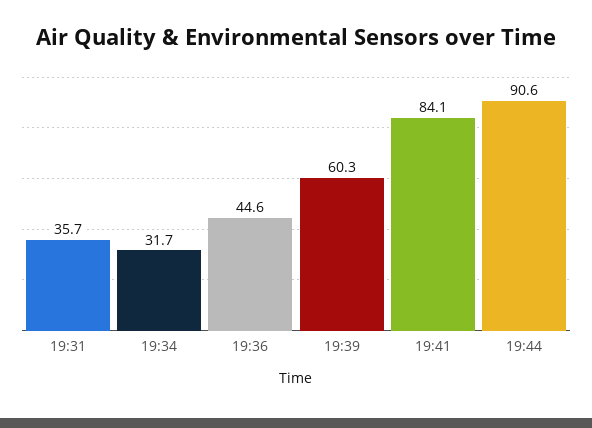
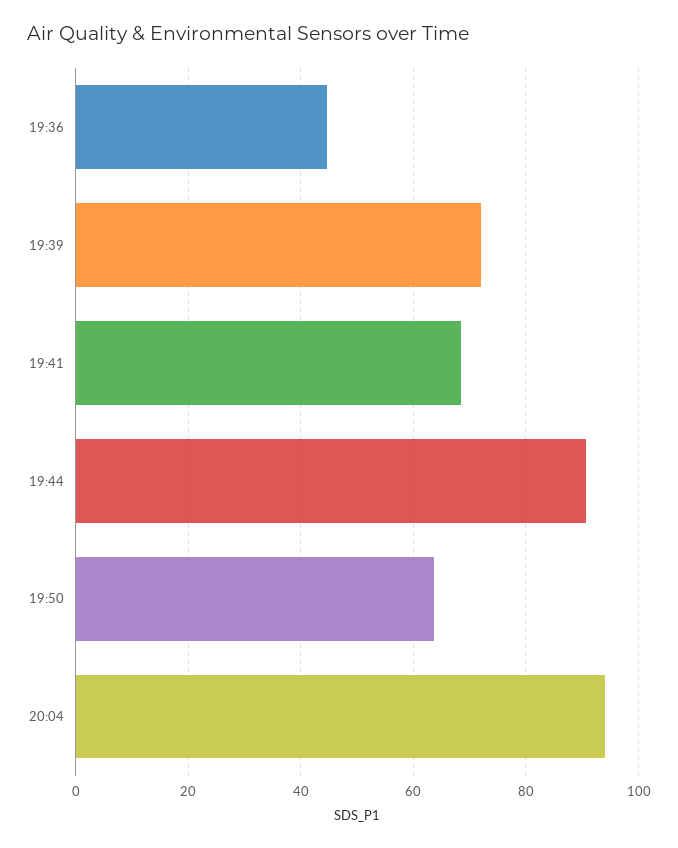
19:31: 35.7 -> none
19:34: 31.7 -> none
19:39: 60.3 -> 72
19:41: 84.1 -> 68
19:50: none -> 64
20:04: none -> 94

